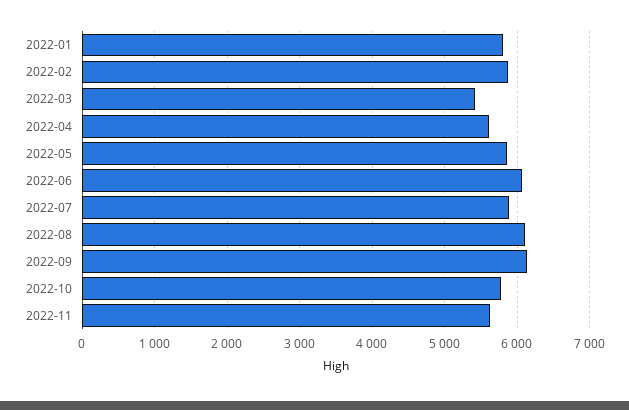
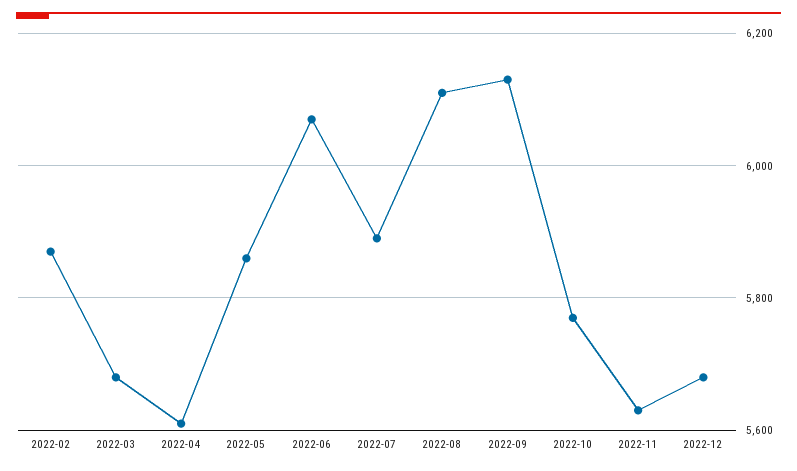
2022-01: 5800 -> none
2022-03: 5400 -> 5680
2022-12: none -> 5680

